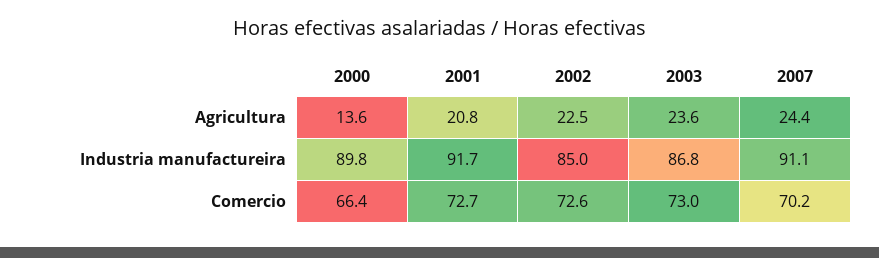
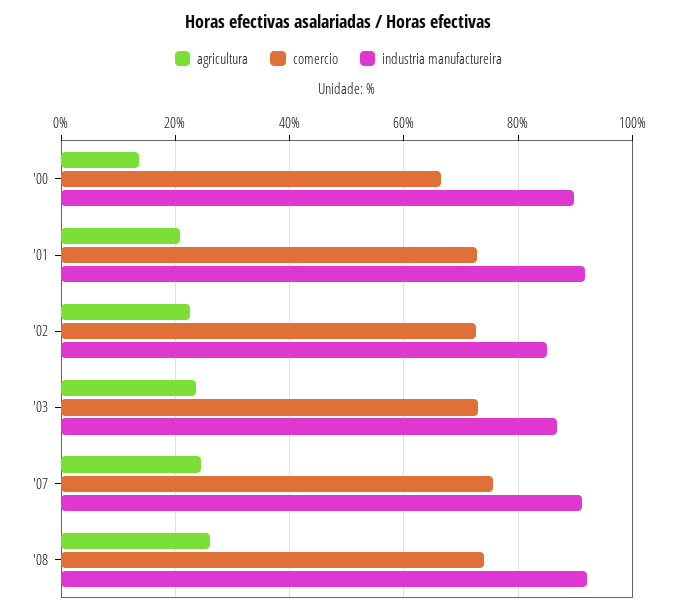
Comercio, 2007: 70.2 -> 76
Agricultura, '08: none -> 26
Comercio, '08: none -> 74
Industria manufactureira, '08: none -> 92

